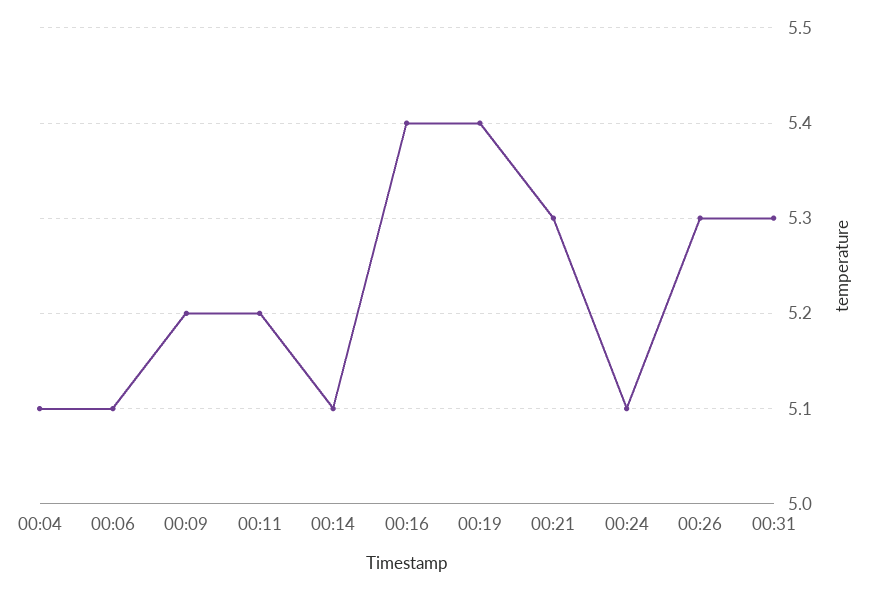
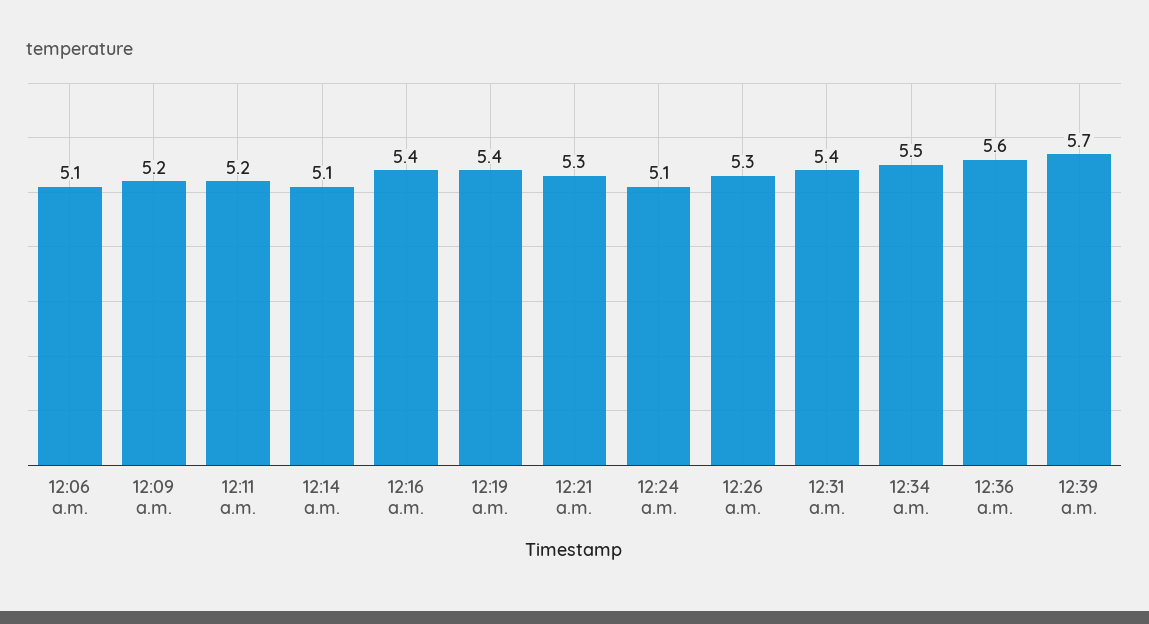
00:04: 5.1 -> none
00:31: 5.3 -> 5.4
12:34 a.m.: none -> 5.5
12:36 a.m.: none -> 5.6
12:39 a.m.: none -> 5.7

